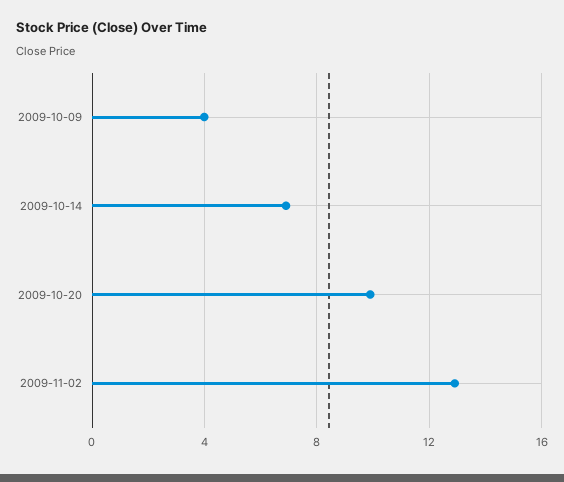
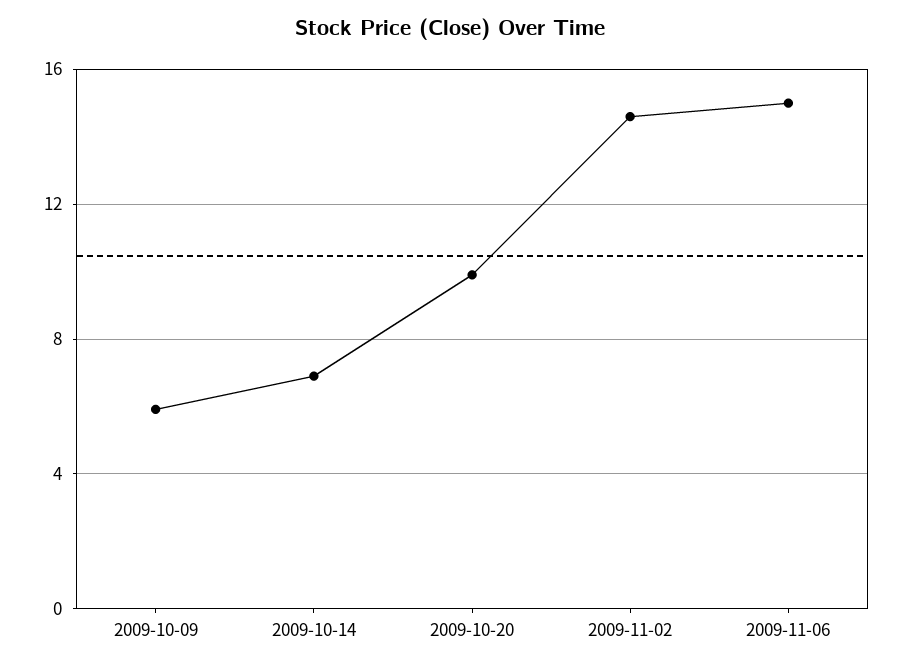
2009-10-09: 4 -> 6
2009-11-02: 13 -> 14.5
2009-11-06: none -> 15

